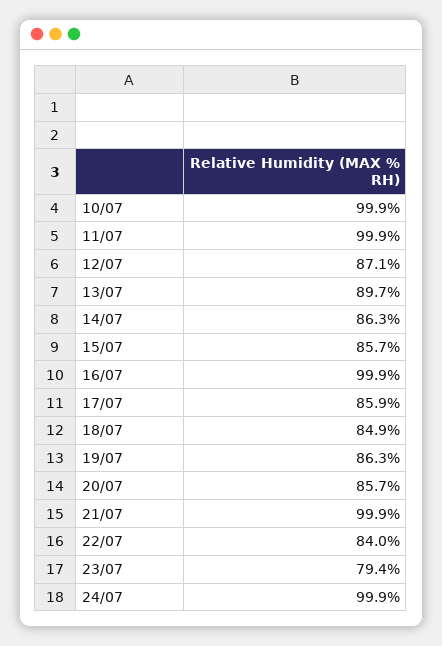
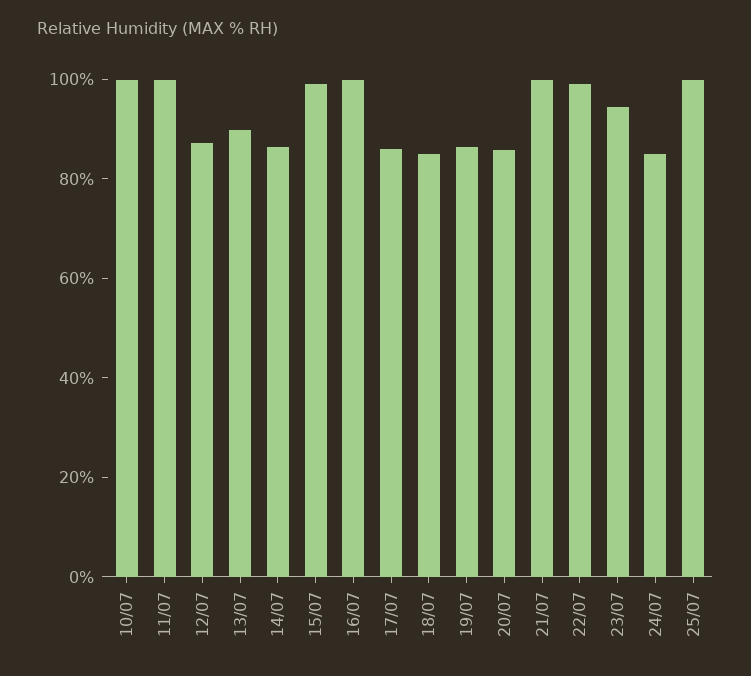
15/07: 85.7 -> 100
22/07: 84 -> 100
23/07: 79.4 -> 95
24/07: 99.9 -> 85
25/07: none -> 100

